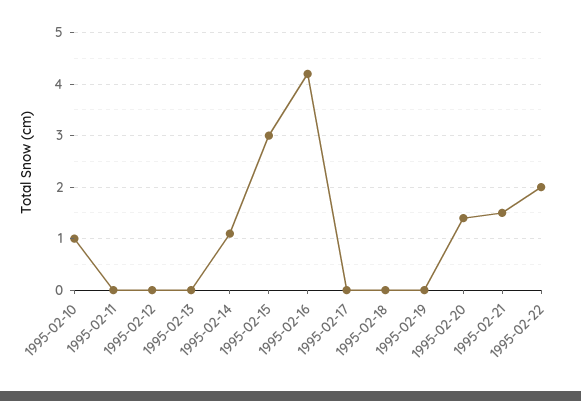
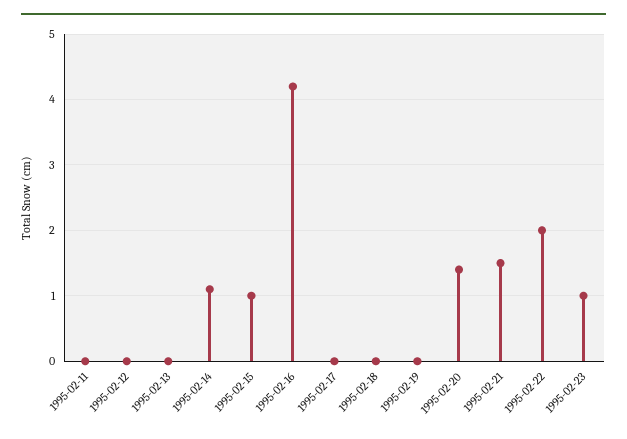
1995-02-10: 1 -> none
1995-02-15: 3 -> 1
1995-02-23: none -> 1

